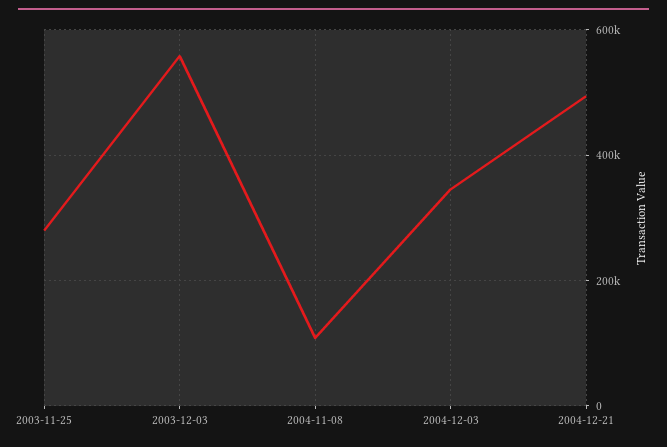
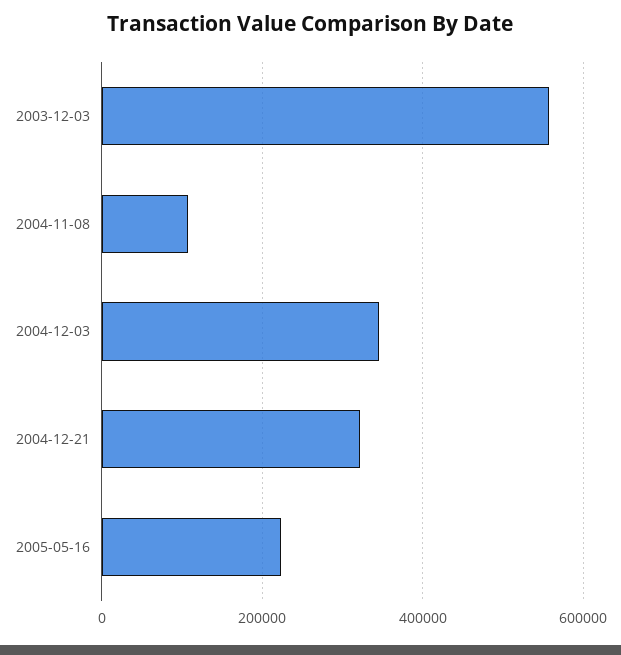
2003-11-25: 280000 -> none
2004-12-21: 500000 -> 320000
2005-05-16: none -> 220000

